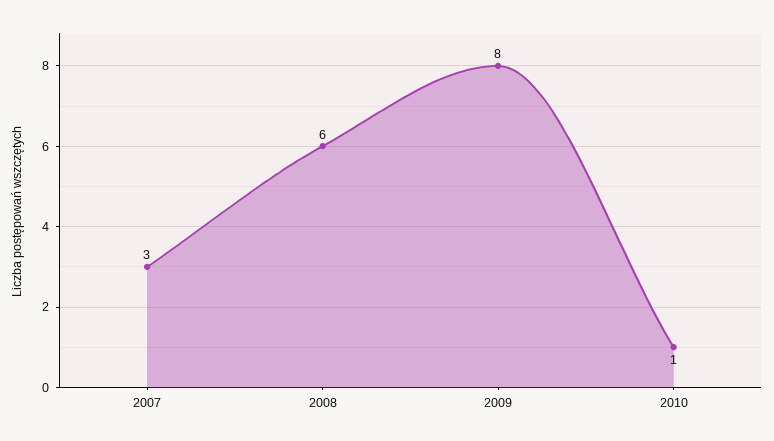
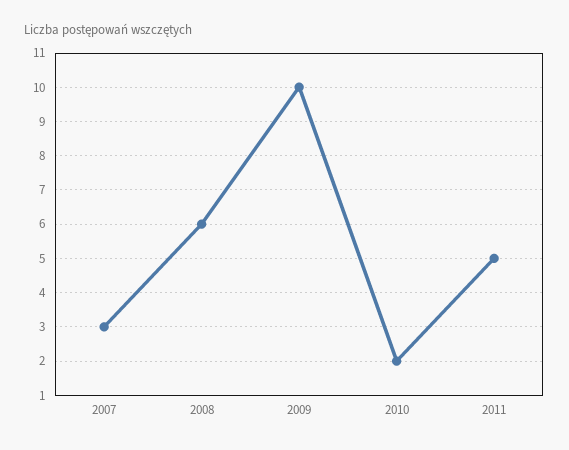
2009: 8 -> 10
2010: 1 -> 2
2011: none -> 5

